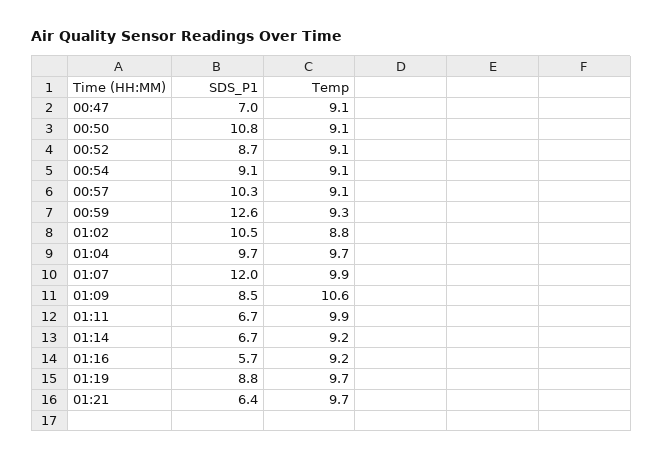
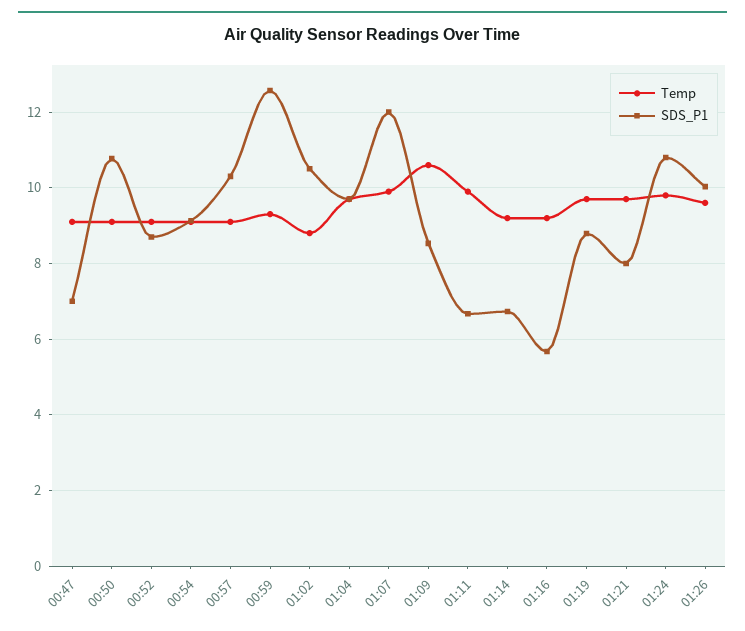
SDS_P1, 01:21: 6.4 -> 8
Temp, 01:24: none -> 9.8
SDS_P1, 01:24: none -> 10.8
Temp, 01:26: none -> 9.6
SDS_P1, 01:26: none -> 10

